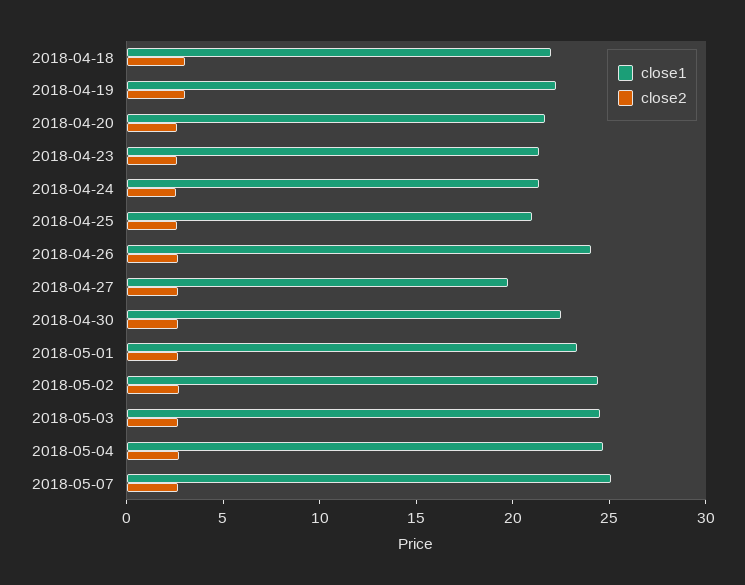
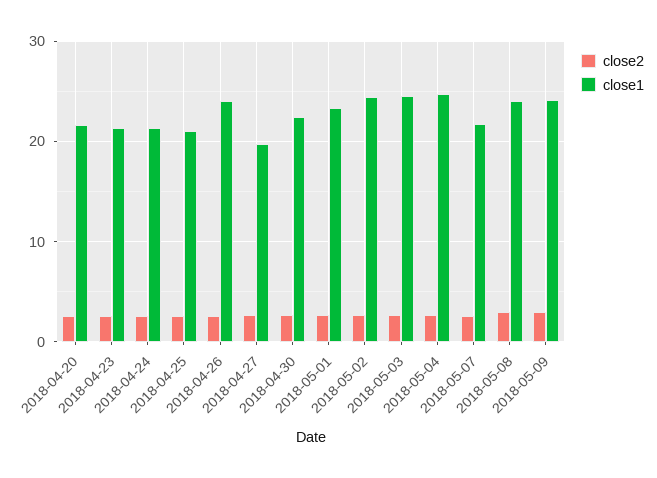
close1, 2018-04-18: 22 -> none
close2, 2018-04-18: 3 -> none
close1, 2018-04-19: 22 -> none
close2, 2018-04-19: 3 -> none
close1, 2018-05-07: 25 -> 22
close2, 2018-05-08: none -> 3
close1, 2018-05-08: none -> 24
close2, 2018-05-09: none -> 3
close1, 2018-05-09: none -> 24

